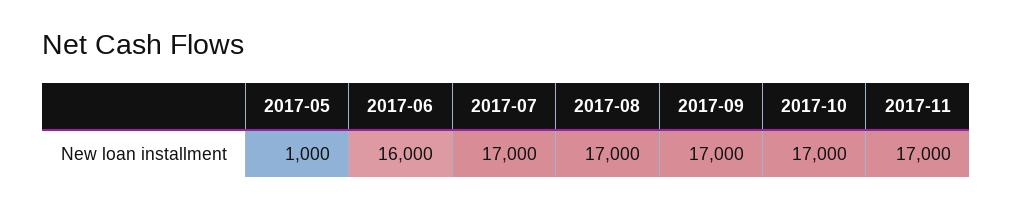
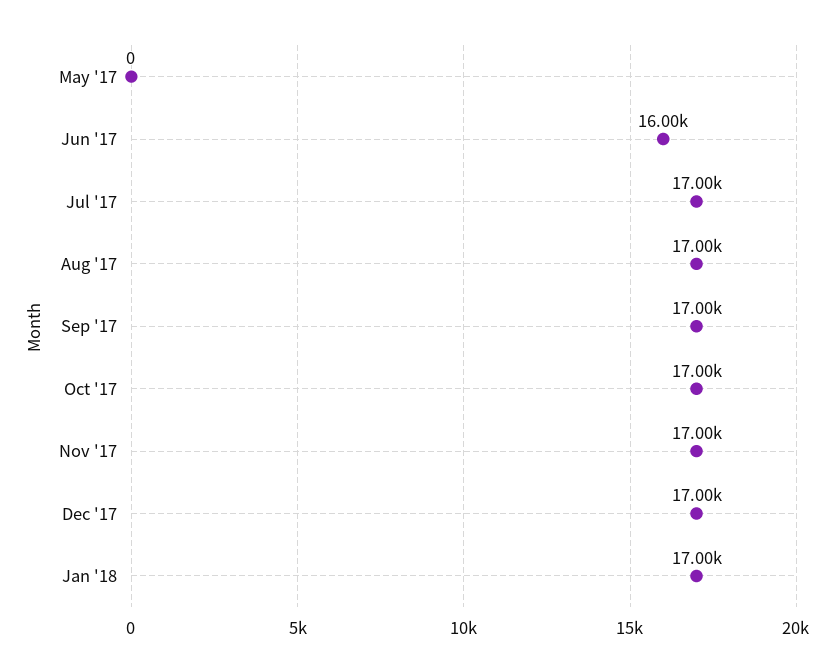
2017-05: 1000 -> 0
Dec '17: none -> 17000
Jan '18: none -> 17000

